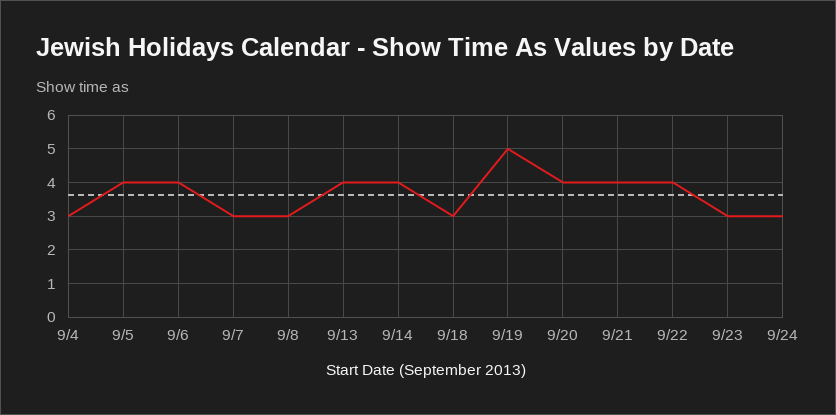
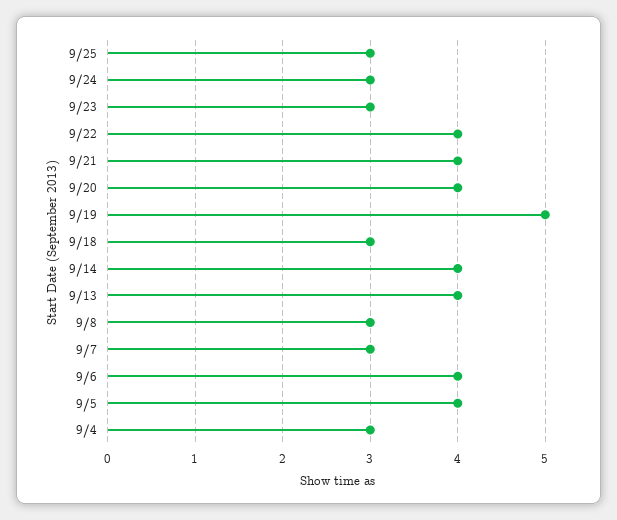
9/25: none -> 3

